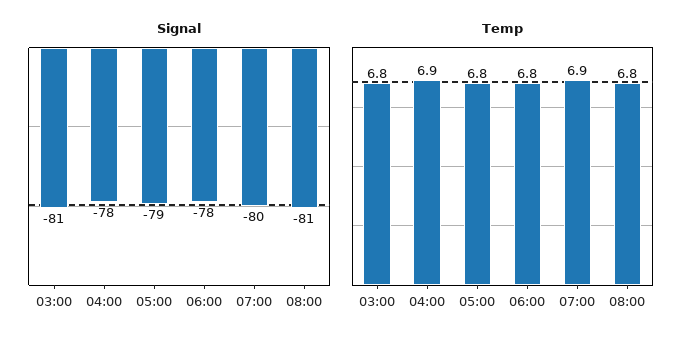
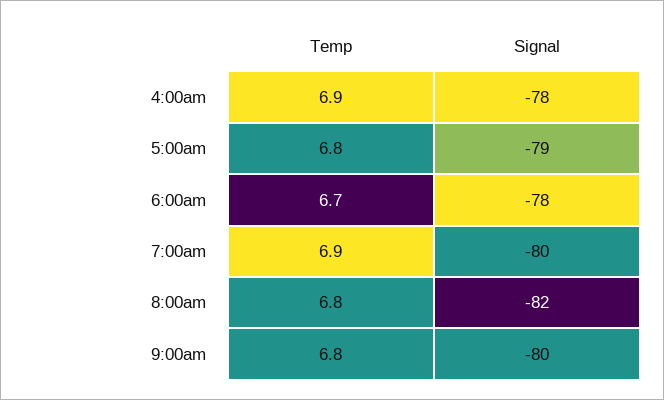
Signal, 03:00: -81 -> none
Signal, 08:00: -81 -> -82
Temp, 03:00: 6.8 -> none
Temp, 06:00: 6.8 -> 6.7
Temp, 9:00am: none -> 6.8
Signal, 9:00am: none -> -80

